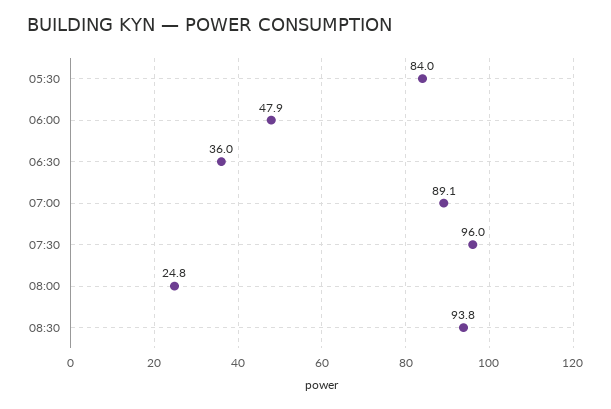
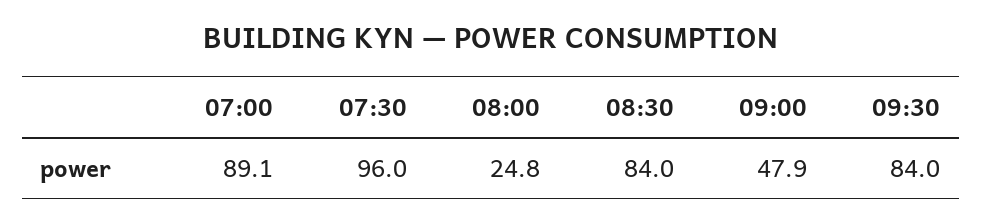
05:30: 84 -> none
06:00: 47.9 -> none
06:30: 36 -> none
08:30: 93.8 -> 84
09:00: none -> 47.9
09:30: none -> 84

